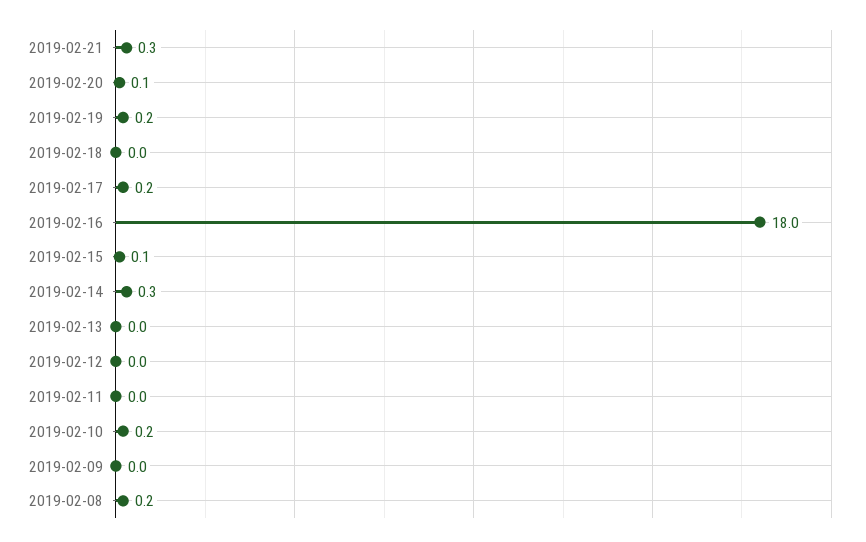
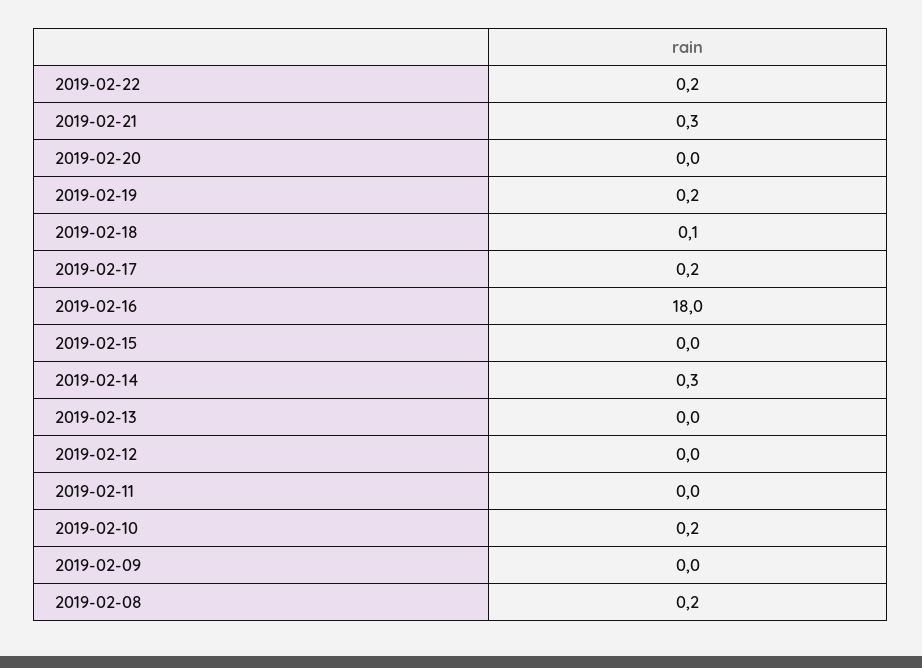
2019-02-20: 0.1 -> 0
2019-02-18: 0 -> 0.1
2019-02-15: 0.1 -> 0
2019-02-22: none -> 0.2

